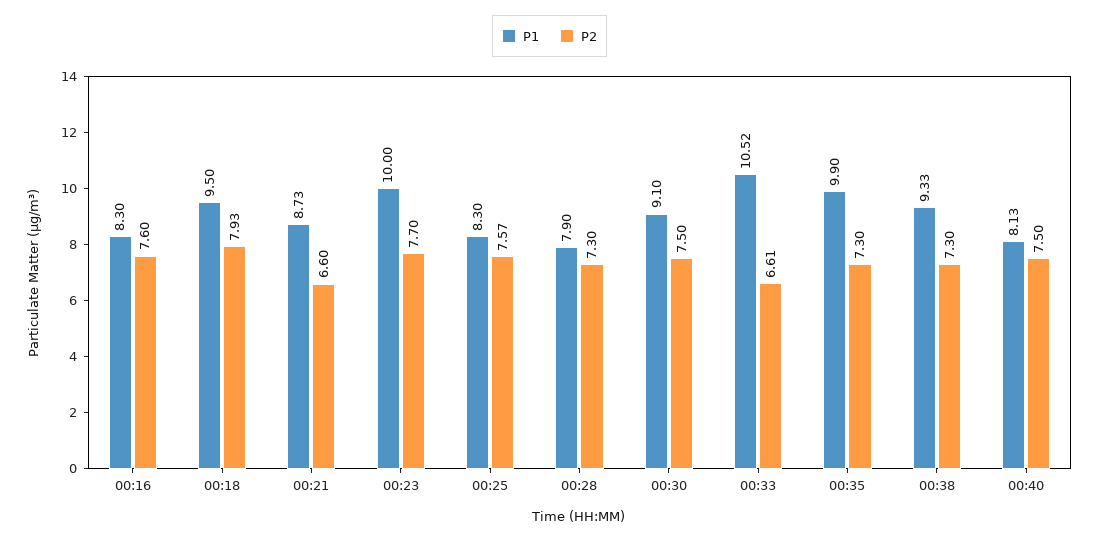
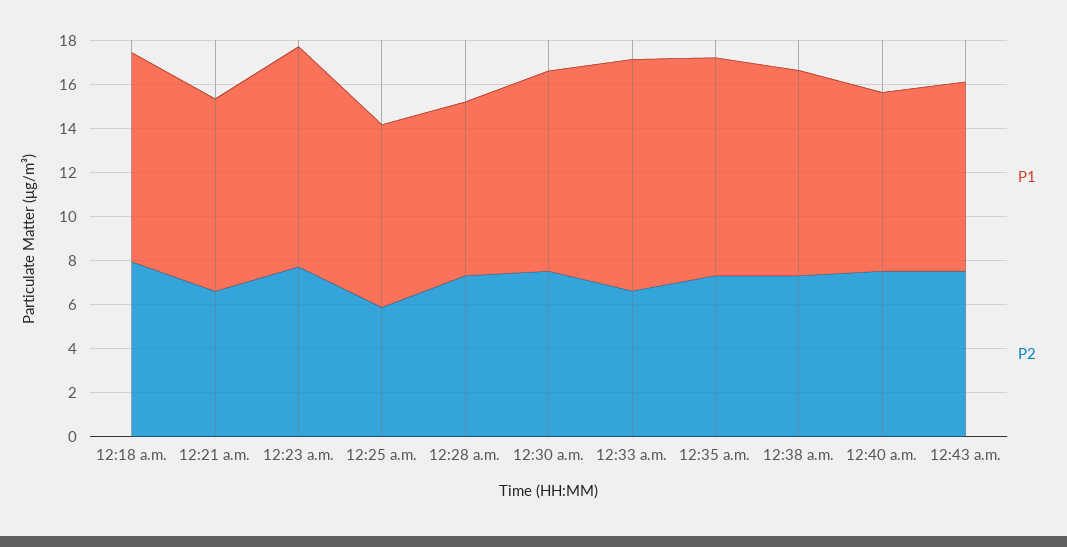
P1, 00:16: 8.3 -> none
P2, 00:16: 7.6 -> none
P2, 00:25: 7.57 -> 6
P1, 12:43 a.m.: none -> 8.5
P2, 12:43 a.m.: none -> 7.5

